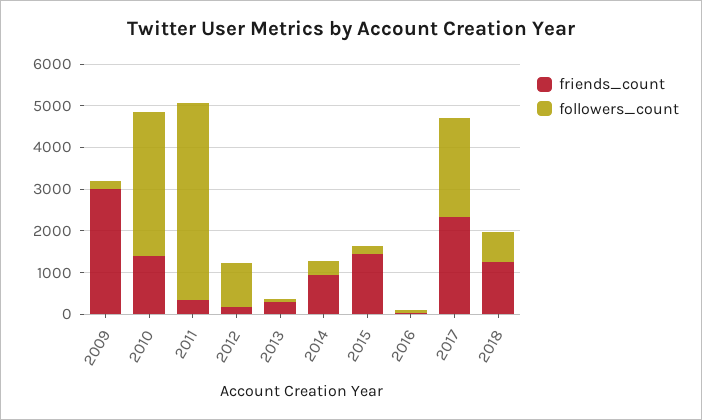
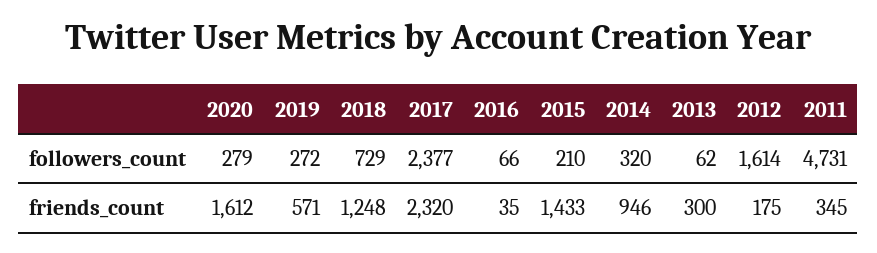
friends_count, 2009: 3000 -> none
followers_count, 2009: 200 -> none
friends_count, 2010: 1400 -> none
followers_count, 2010: 3400 -> none
followers_count, 2012: 1000 -> 1614
followers_count, 2020: none -> 279
followers_count, 2019: none -> 272
friends_count, 2020: none -> 1612
friends_count, 2019: none -> 571

